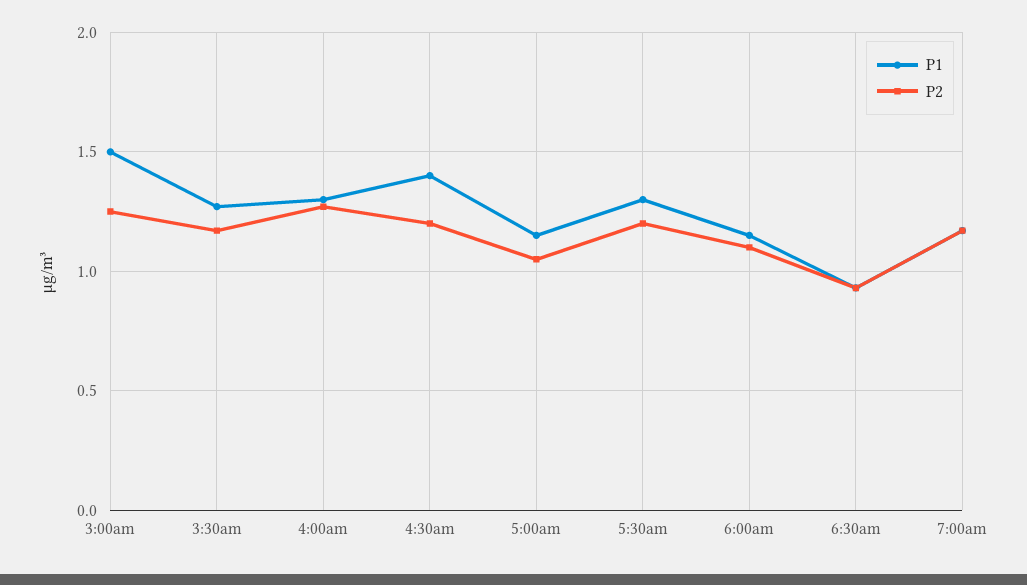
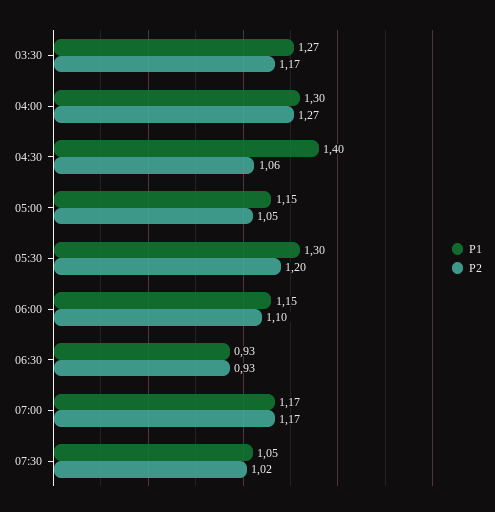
P1, 3:00am: 1.5 -> none
P2, 3:00am: 1.25 -> none
P2, 4:30am: 1.2 -> 1.06
P1, 07:30: none -> 1.05
P2, 07:30: none -> 1.02

